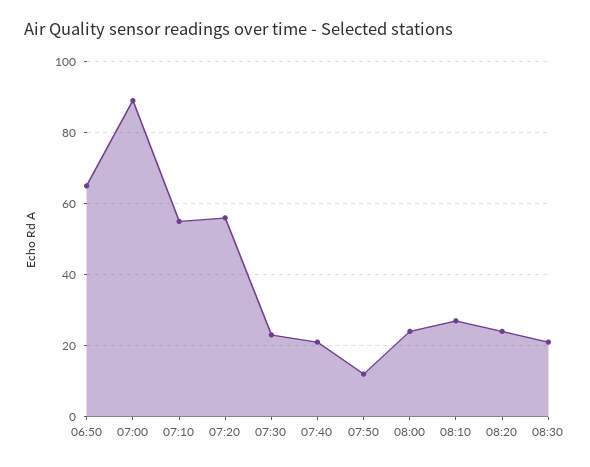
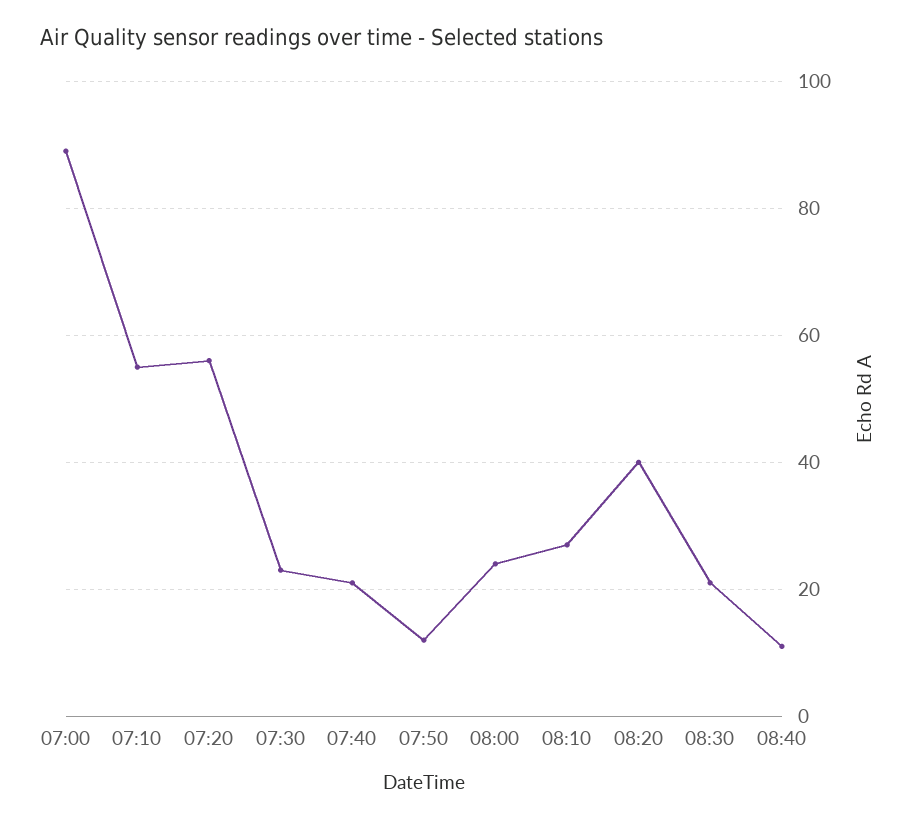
06:50: 65 -> none
08:20: 25 -> 40
08:40: none -> 10

